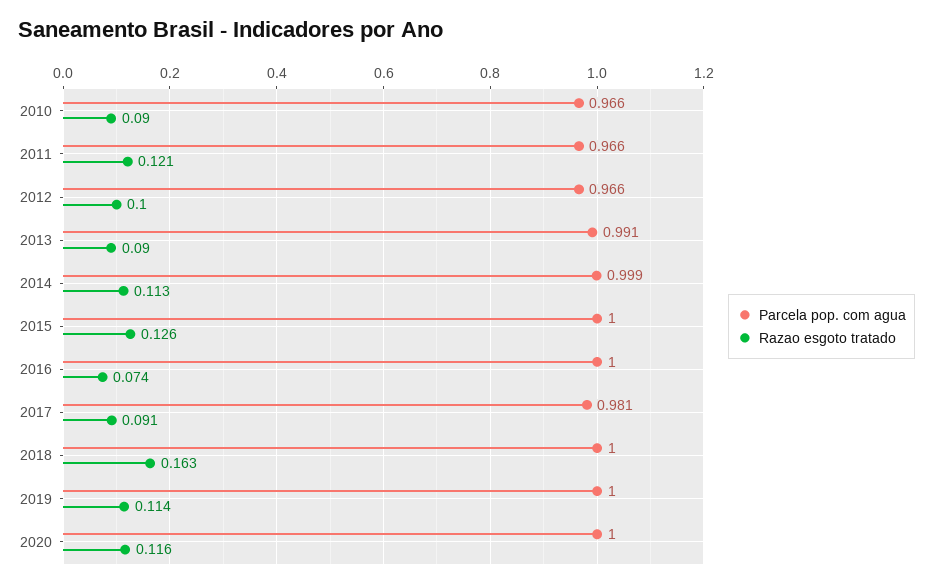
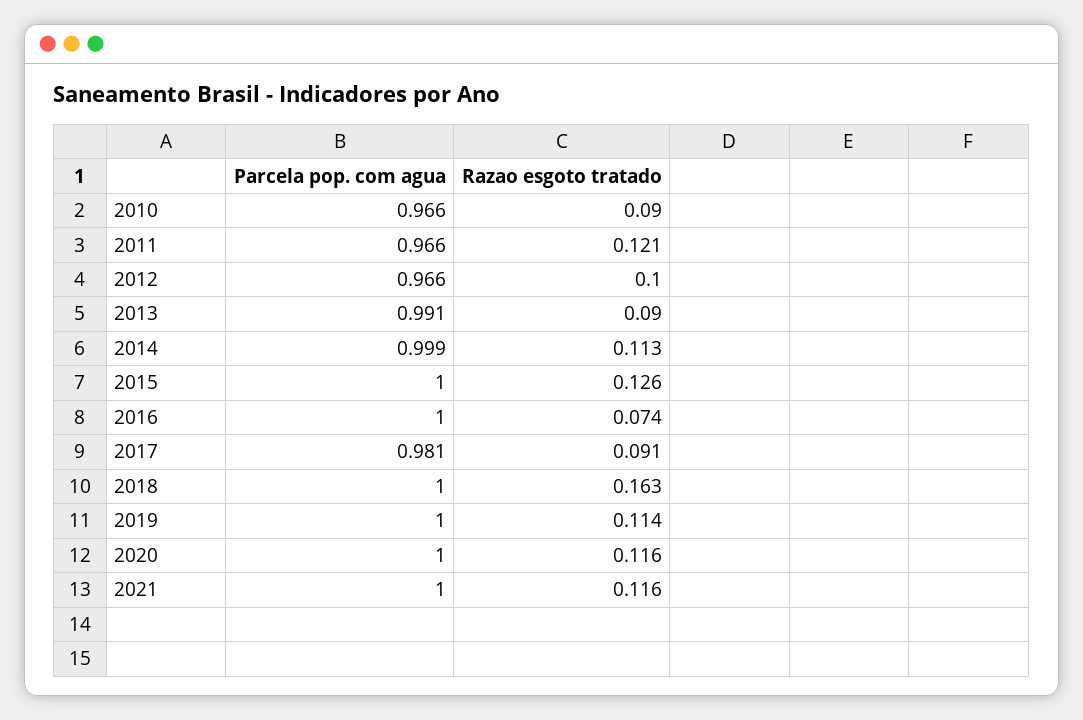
Parcela pop. com agua, 2021: none -> 1
Razao esgoto tratado, 2021: none -> 0.116

